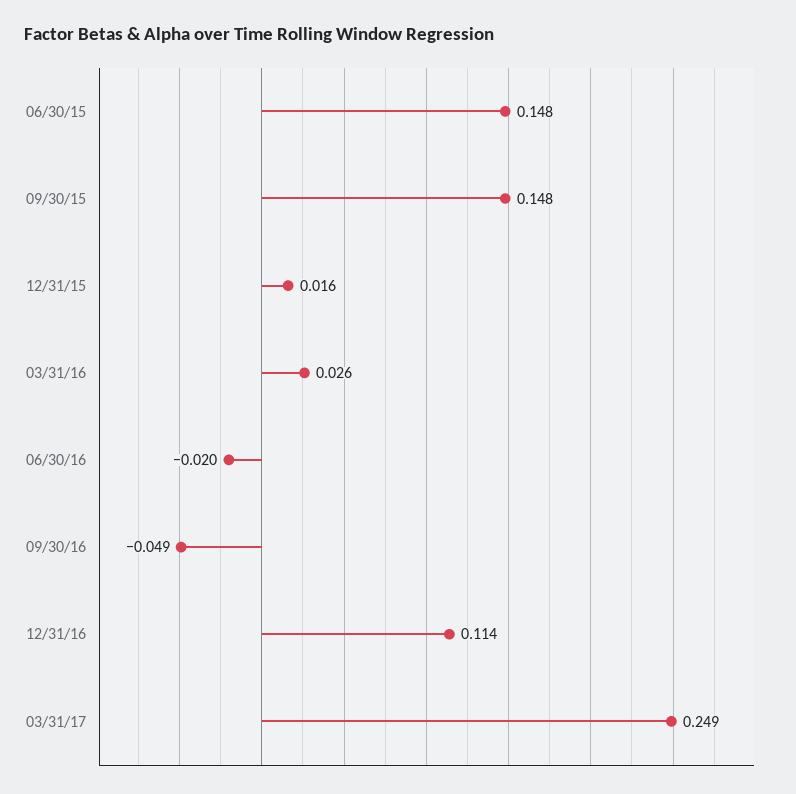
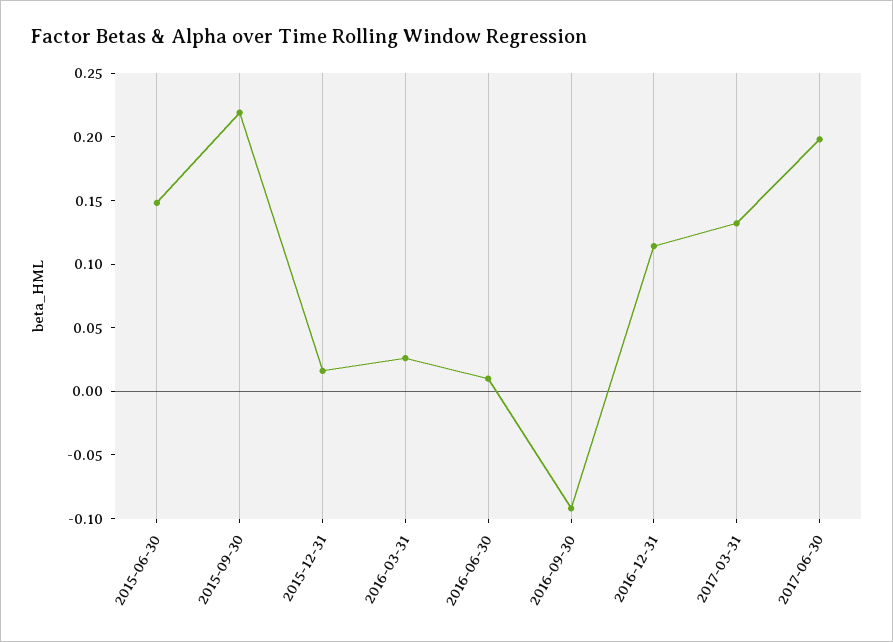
09/30/15: 0.148 -> 0.22
06/30/16: -0.02 -> 0.01
09/30/16: -0.049 -> -0.09
03/31/17: 0.249 -> 0.13
2017-06-30: none -> 0.2

